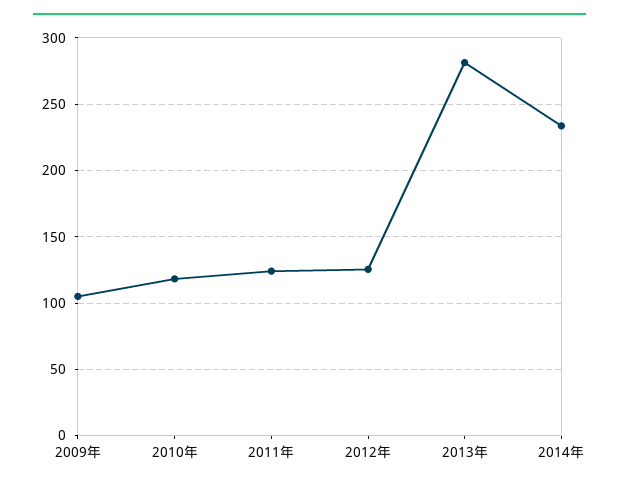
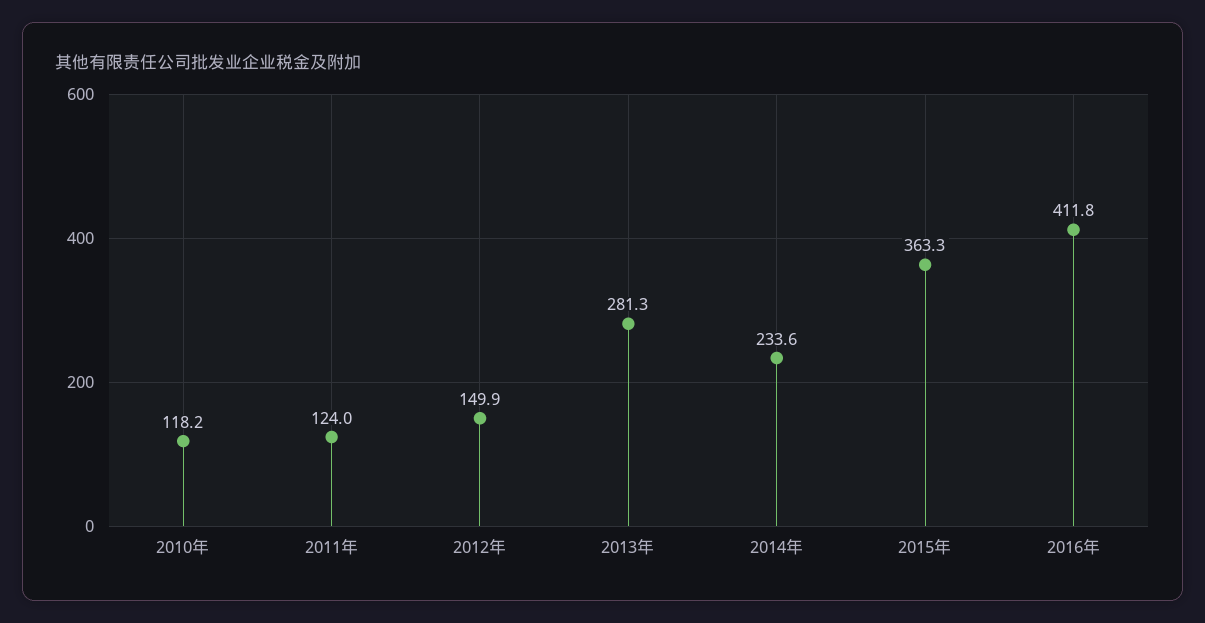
2009年: 105 -> none
2012年: 125 -> 149.9
2015年: none -> 363.3
2016年: none -> 411.8

